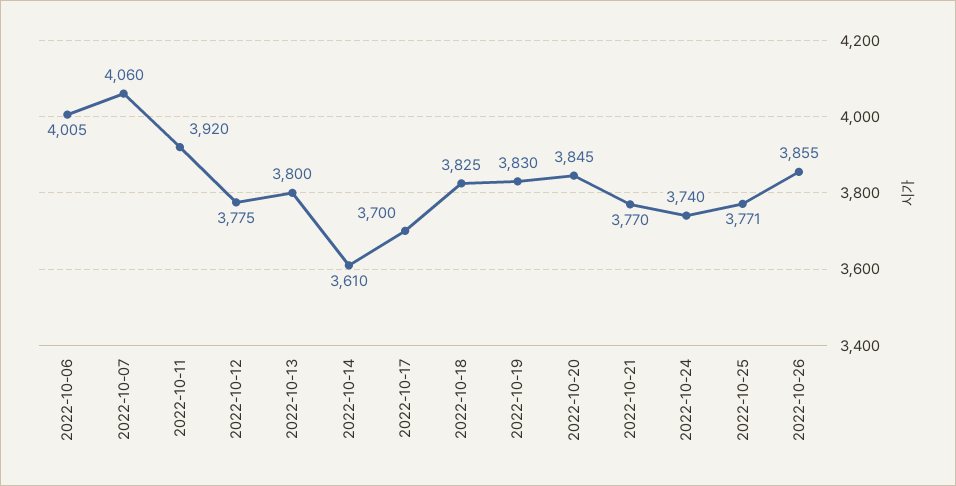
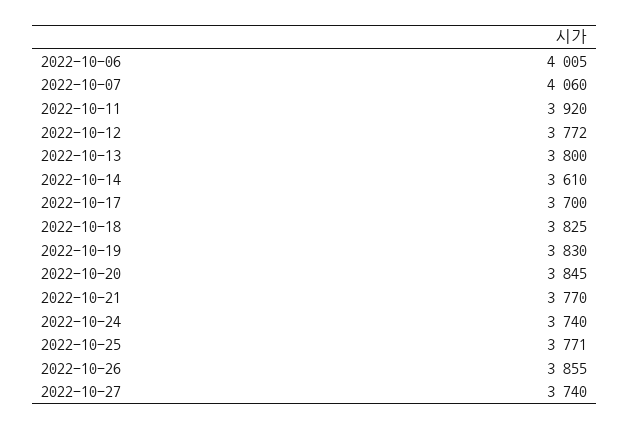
2022-10-12: 3775 -> 3772
2022-10-27: none -> 3740

